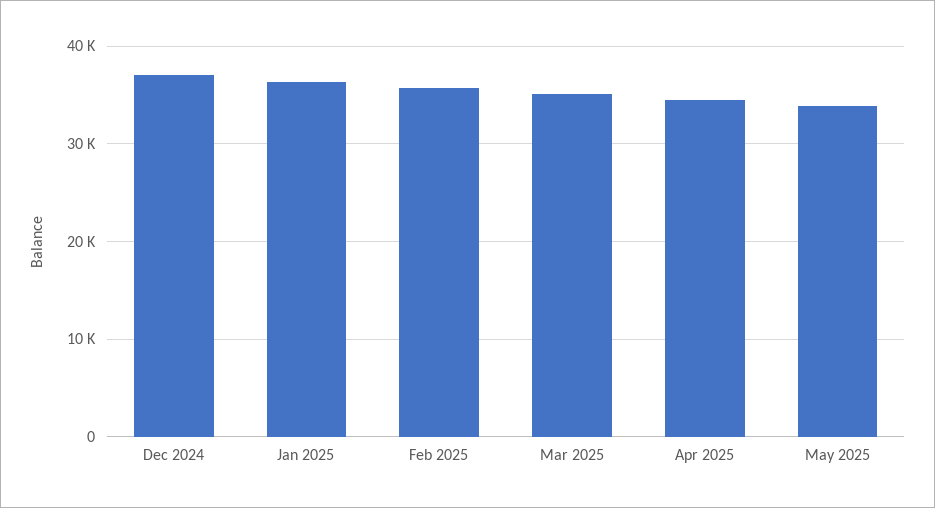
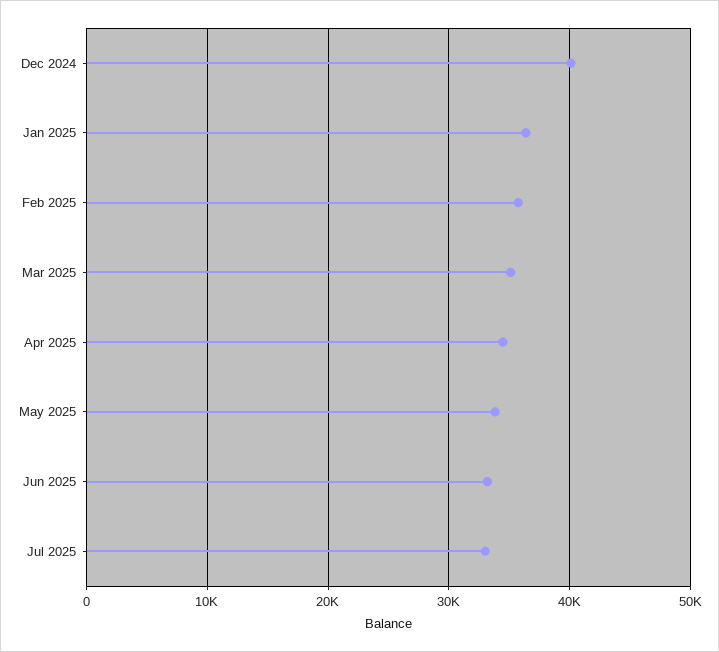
Dec 2024: 37000 -> 40000
Jun 2025: none -> 33000
Jul 2025: none -> 33000

